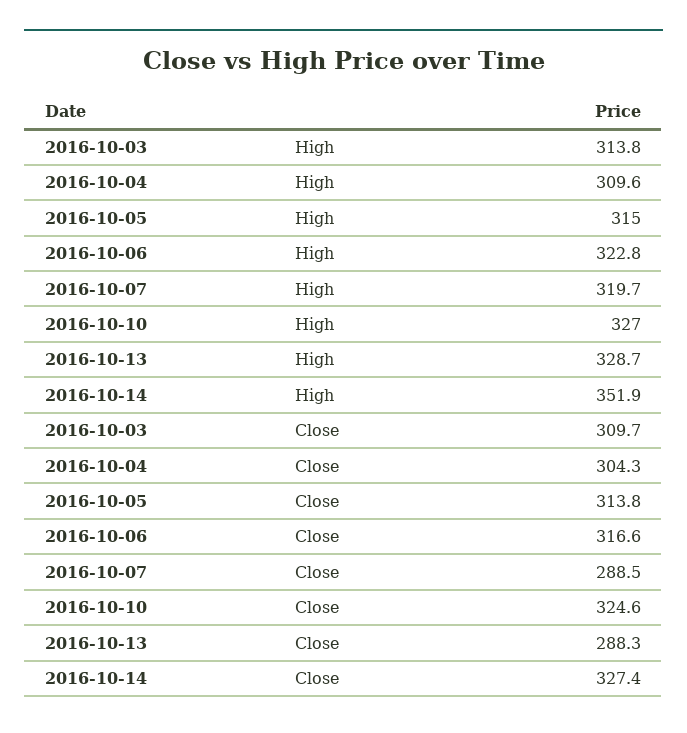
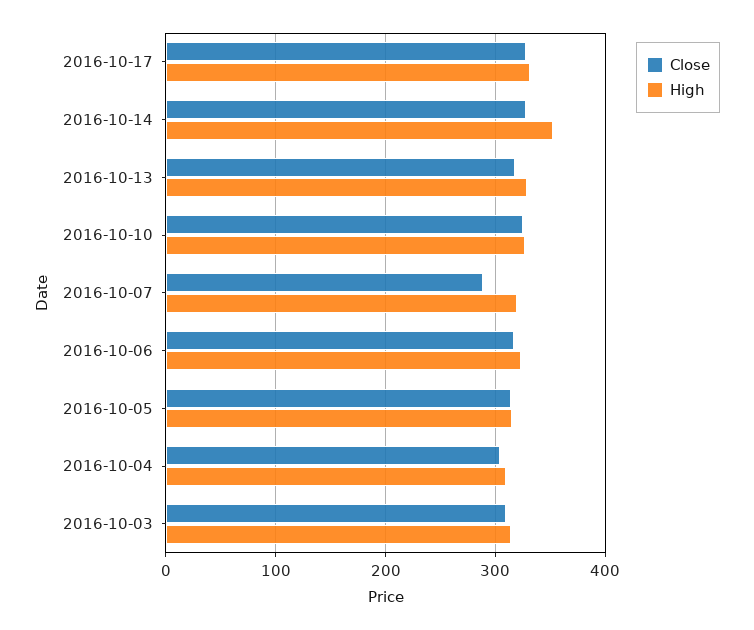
Close, 2016-10-13: 288.3 -> 320
Close, 2016-10-17: none -> 330
High, 2016-10-17: none -> 330

